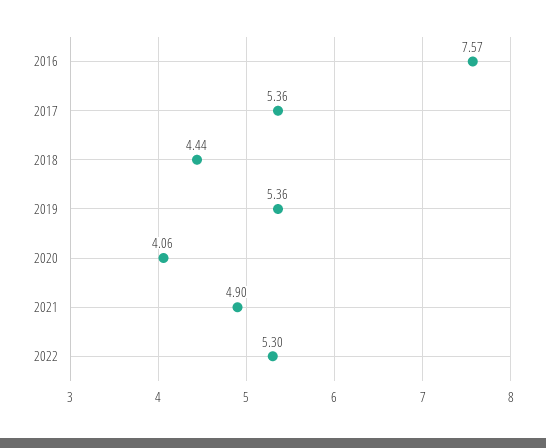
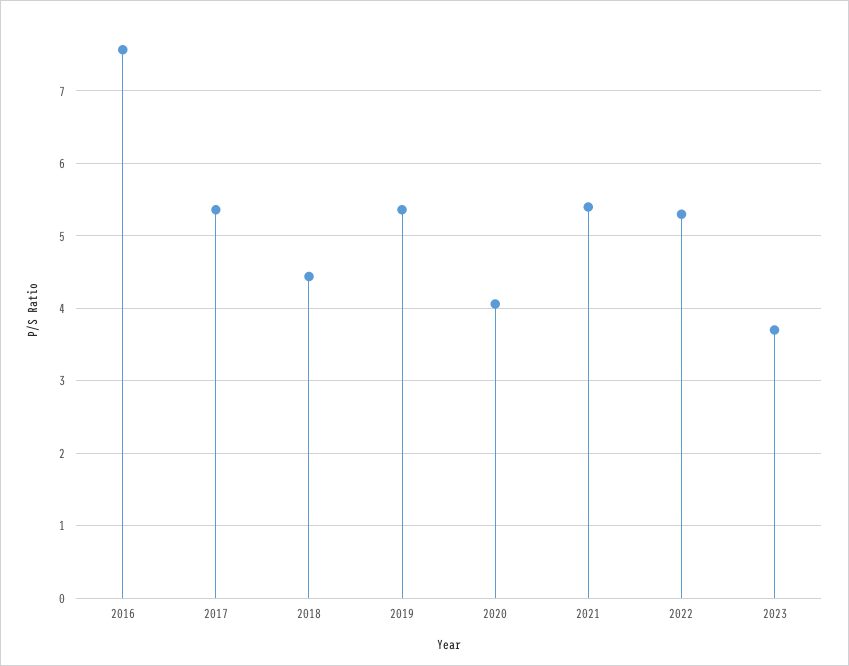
2021: 4.9 -> 5.4
2023: none -> 3.7

